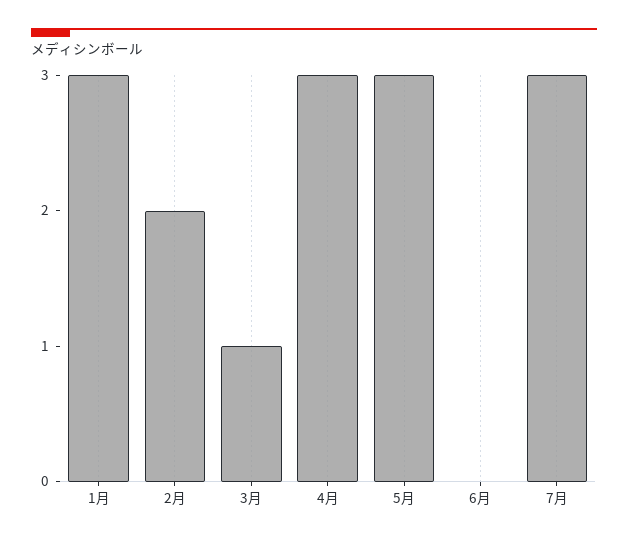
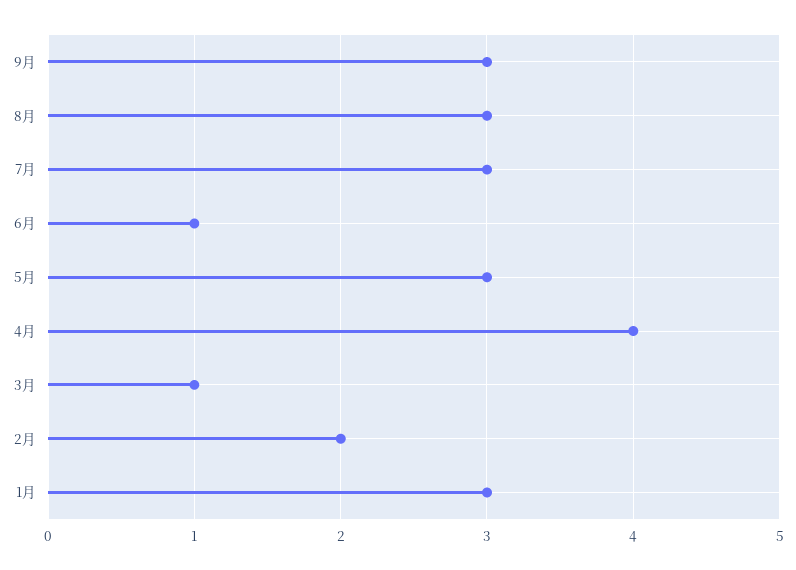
4月: 3 -> 4
6月: 0 -> 1
9月: none -> 3
8月: none -> 3

